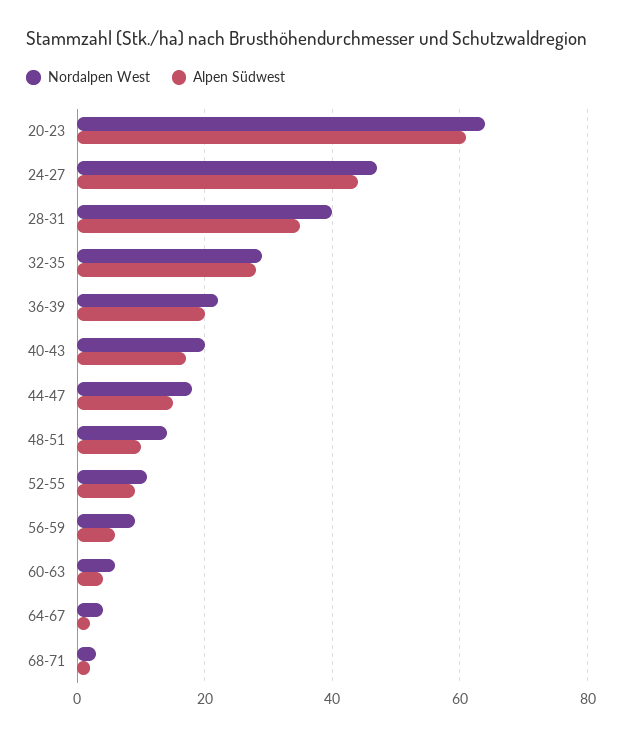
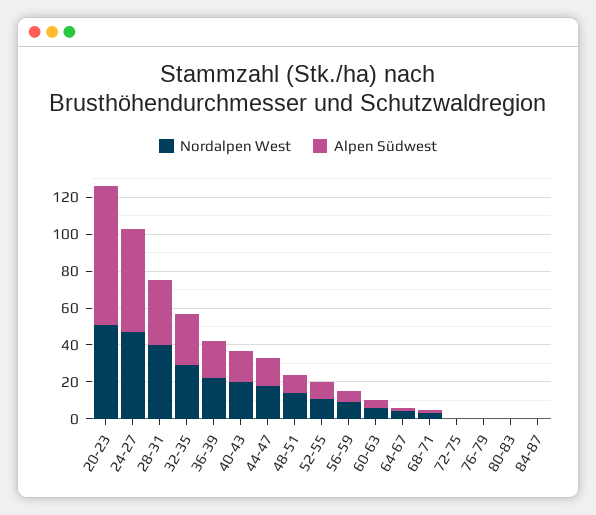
Nordalpen West, 20-23: 65 -> 50
Alpen Südwest, 20-23: 60 -> 75
Alpen Südwest, 24-27: 45 -> 55
Nordalpen West, 72-75: none -> 0
Alpen Südwest, 72-75: none -> 0
Nordalpen West, 76-79: none -> 0
Alpen Südwest, 76-79: none -> 0
Nordalpen West, 80-83: none -> 0
Alpen Südwest, 80-83: none -> 0
Nordalpen West, 84-87: none -> 0
Alpen Südwest, 84-87: none -> 0

